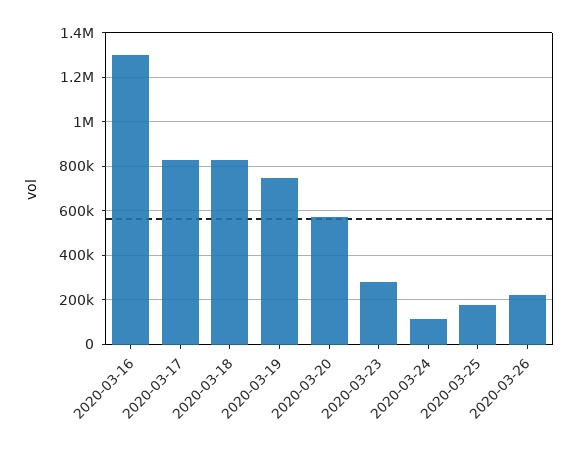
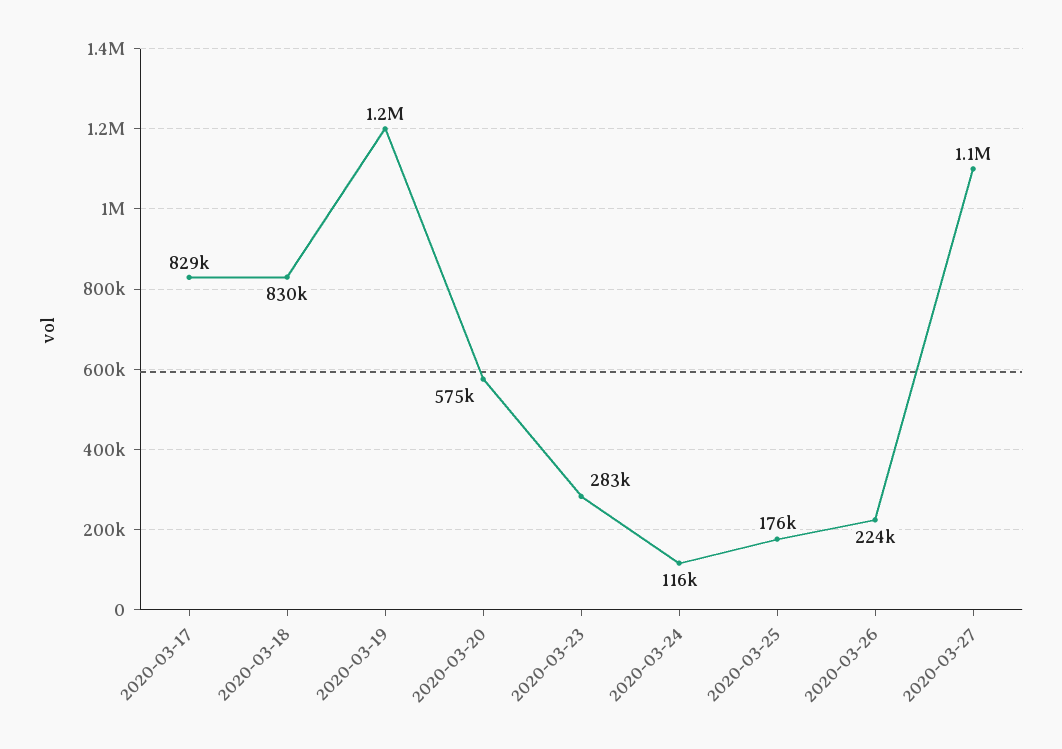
2020-03-16: 1300000 -> none
2020-03-19: 750000 -> 1200000
2020-03-27: none -> 1100000

